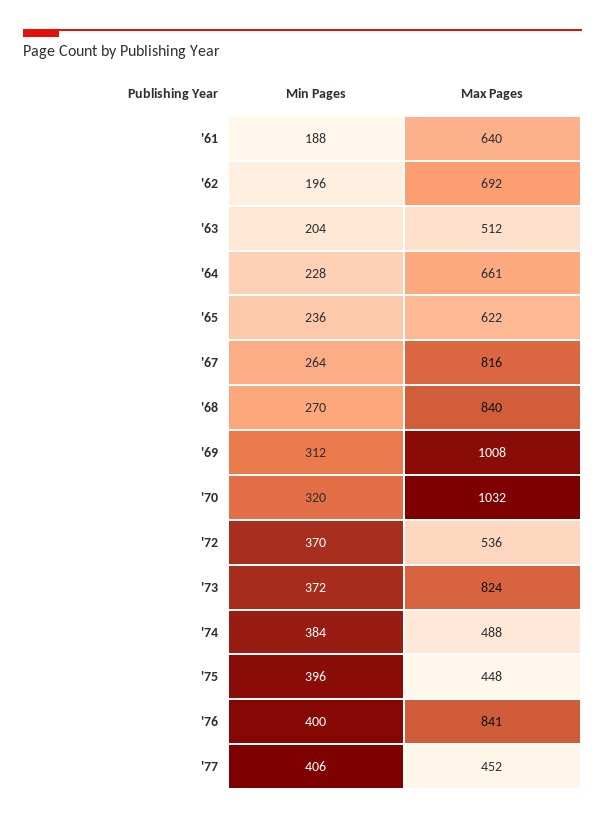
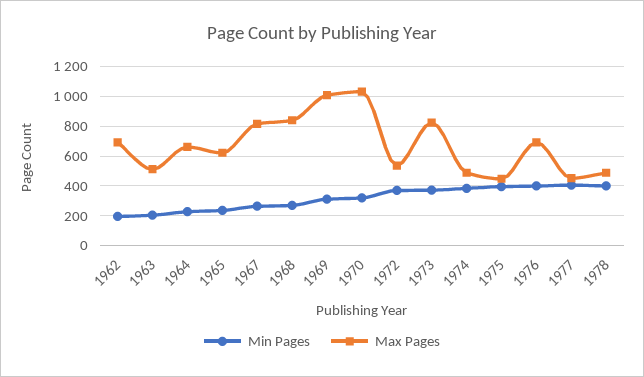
Min Pages, '61: 188 -> none
Max Pages, '61: 640 -> none
Max Pages, '76: 841 -> 700
Min Pages, 1978: none -> 400
Max Pages, 1978: none -> 500

